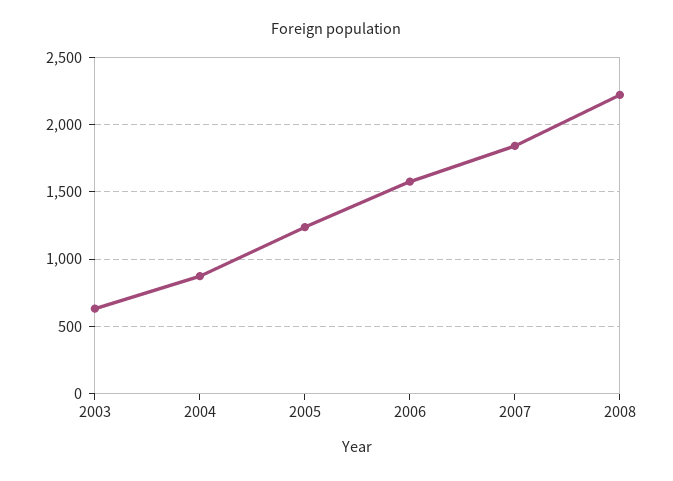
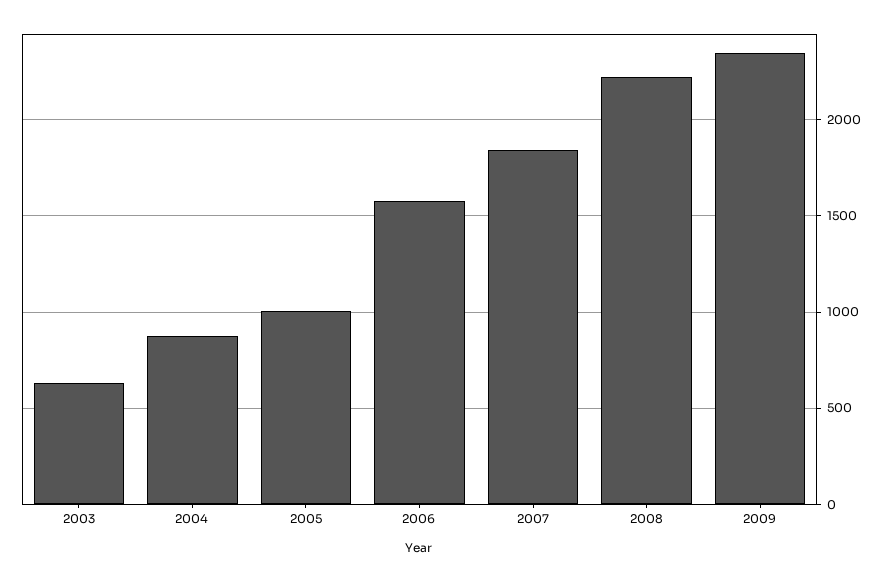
2005: 1250 -> 1000
2009: none -> 2350

